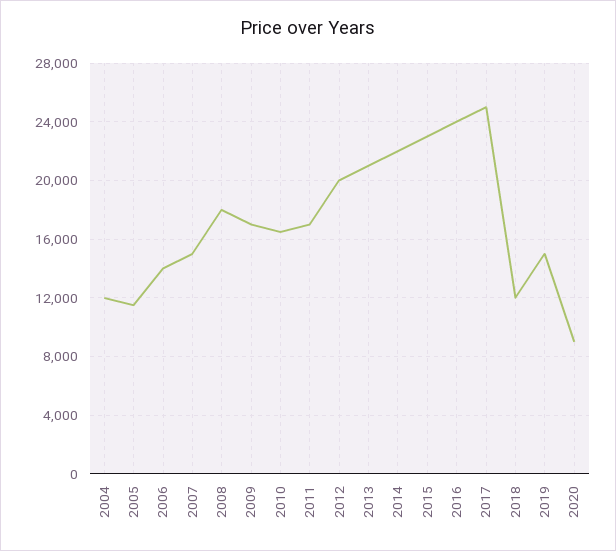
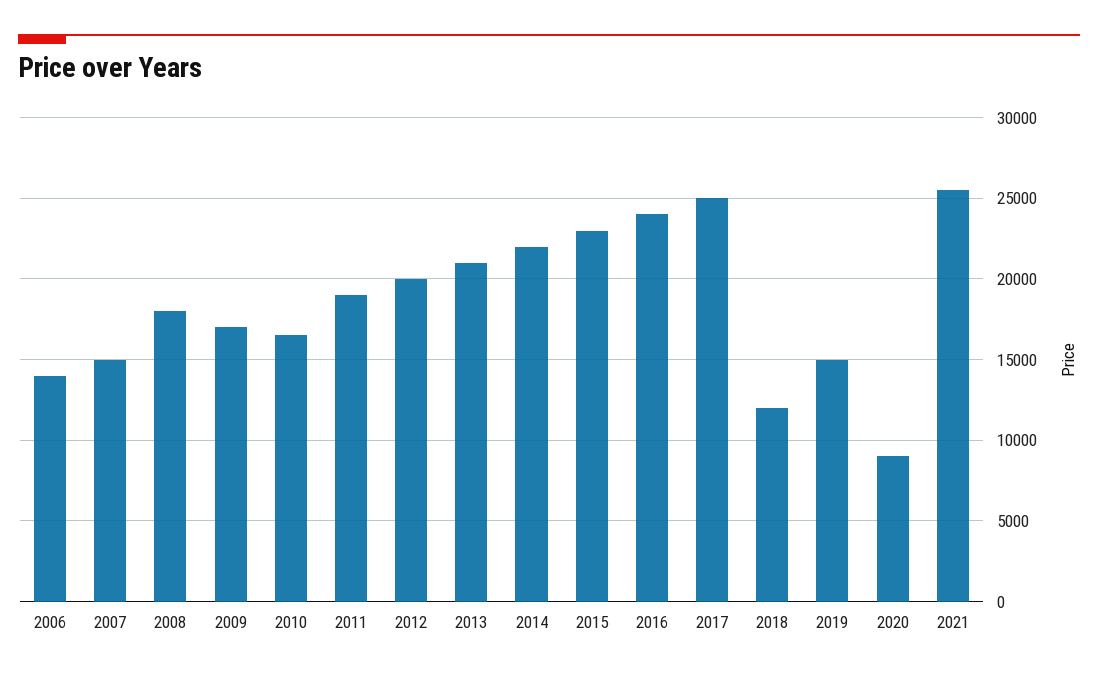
2004: 12000 -> none
2005: 11500 -> none
2011: 17000 -> 19000
2021: none -> 25500

